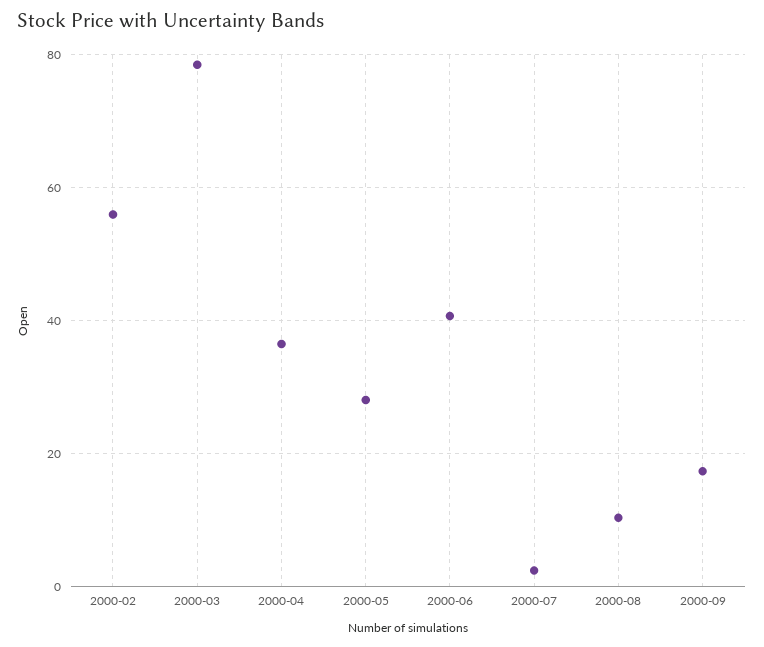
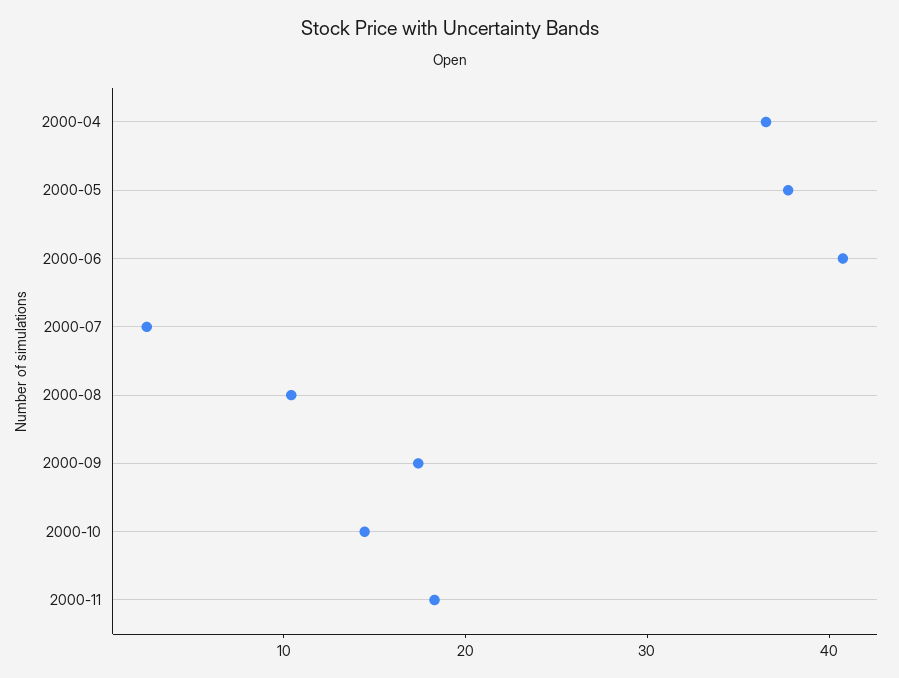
2000-02: 56 -> none
2000-03: 78 -> none
2000-05: 28 -> 38
2000-10: none -> 14
2000-11: none -> 18

